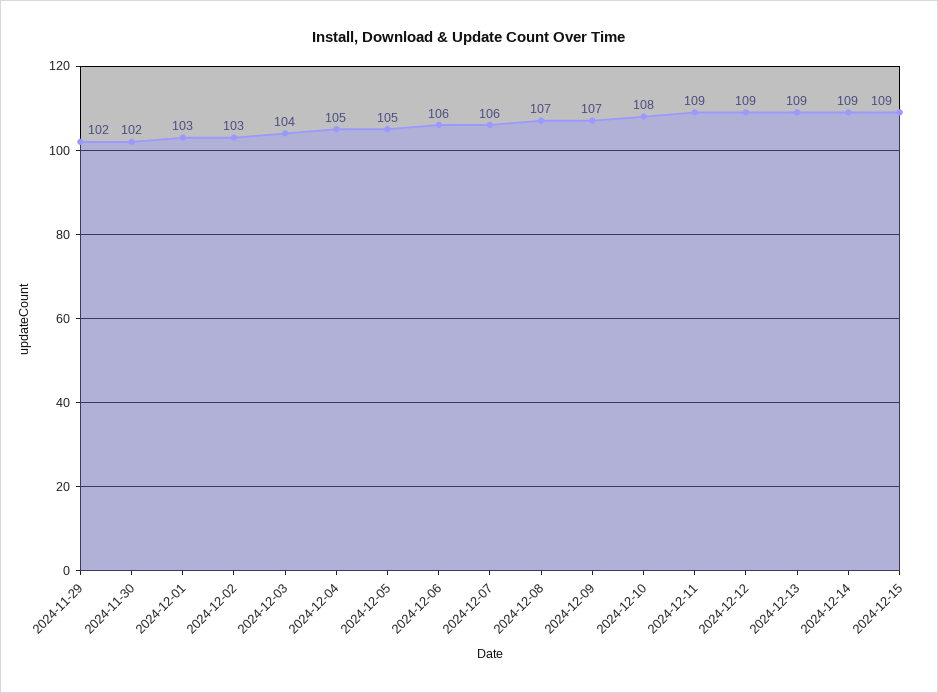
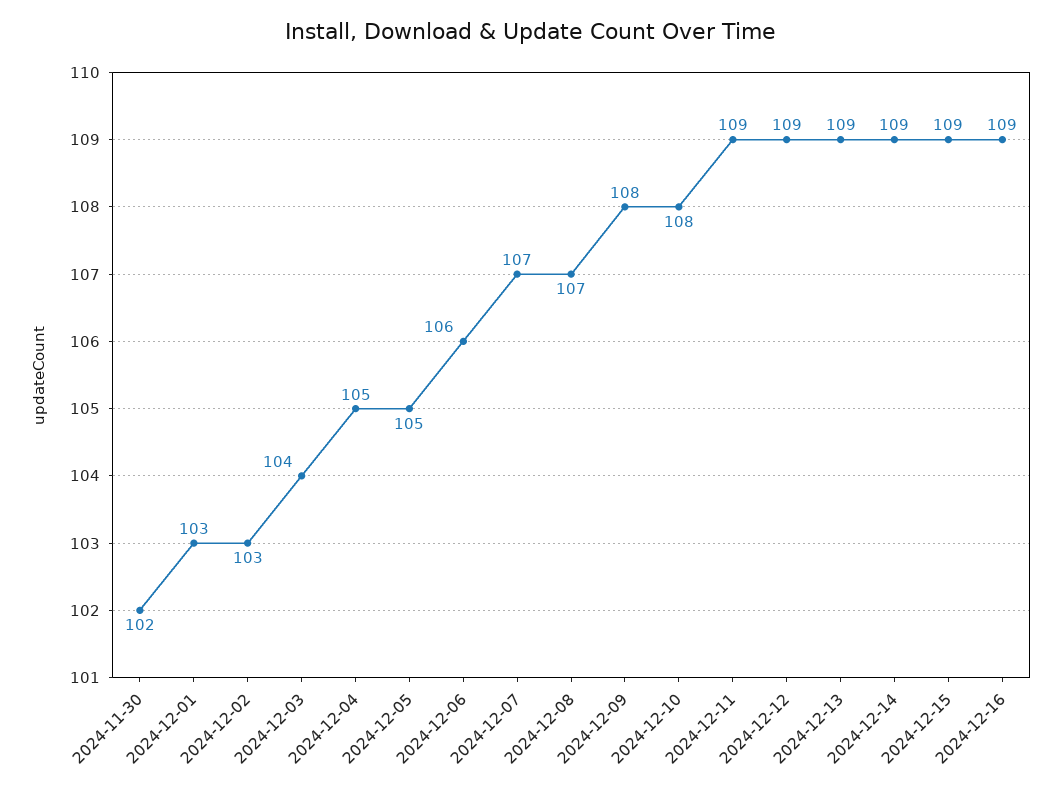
2024-11-29: 102 -> none
2024-12-07: 106 -> 107
2024-12-09: 107 -> 108
2024-12-16: none -> 109

